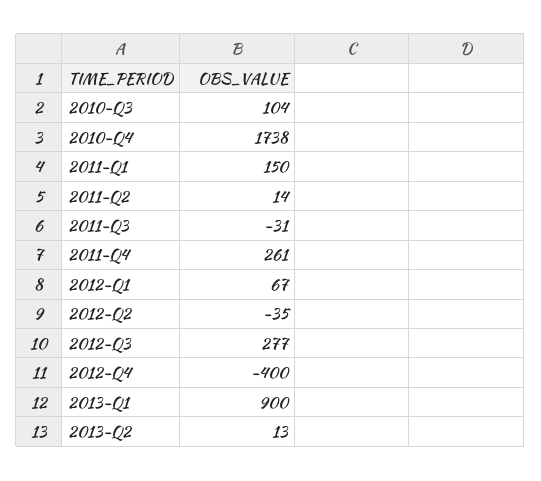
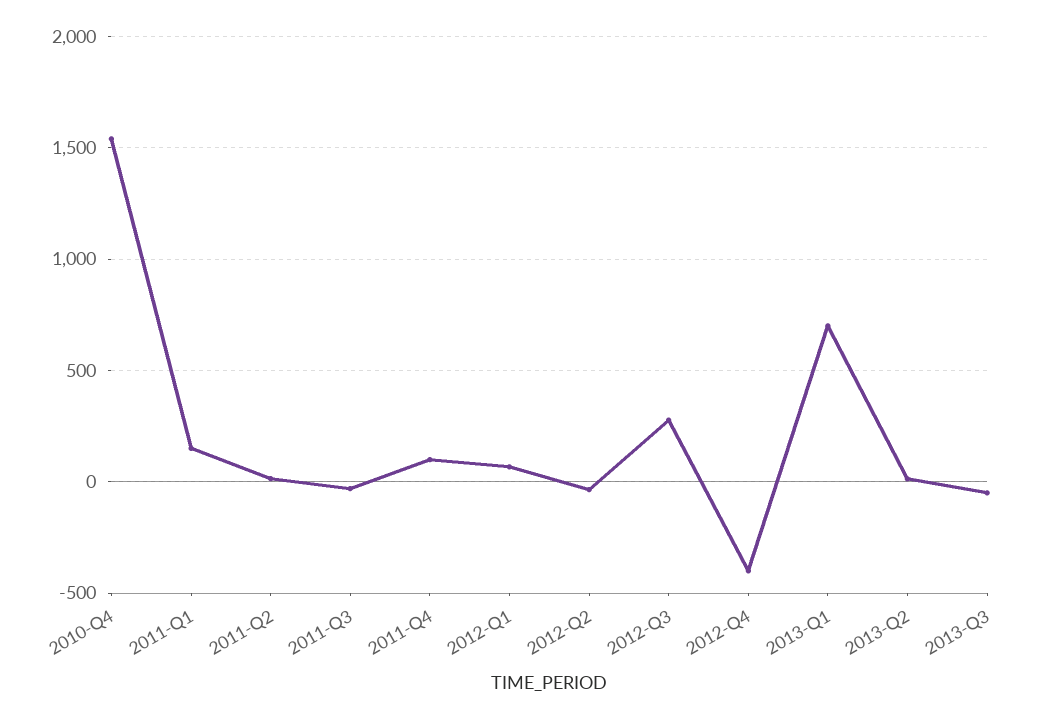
2010-Q3: 104 -> none
2010-Q4: 1738 -> 1550
2011-Q4: 261 -> 100
2013-Q1: 900 -> 700
2013-Q3: none -> -50

